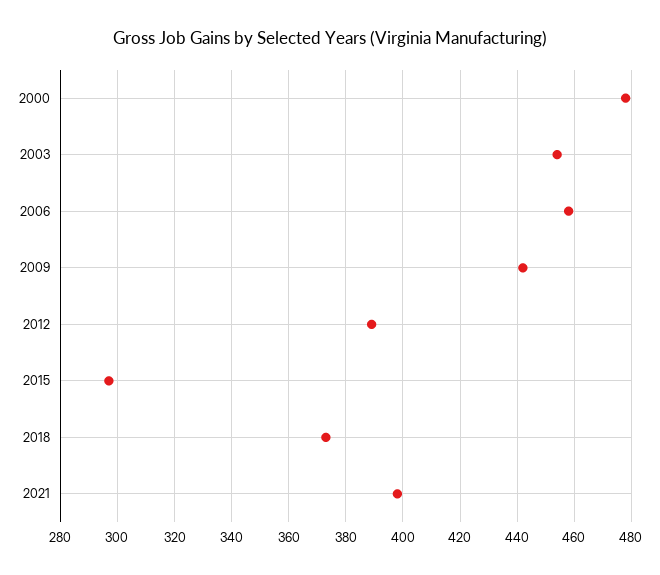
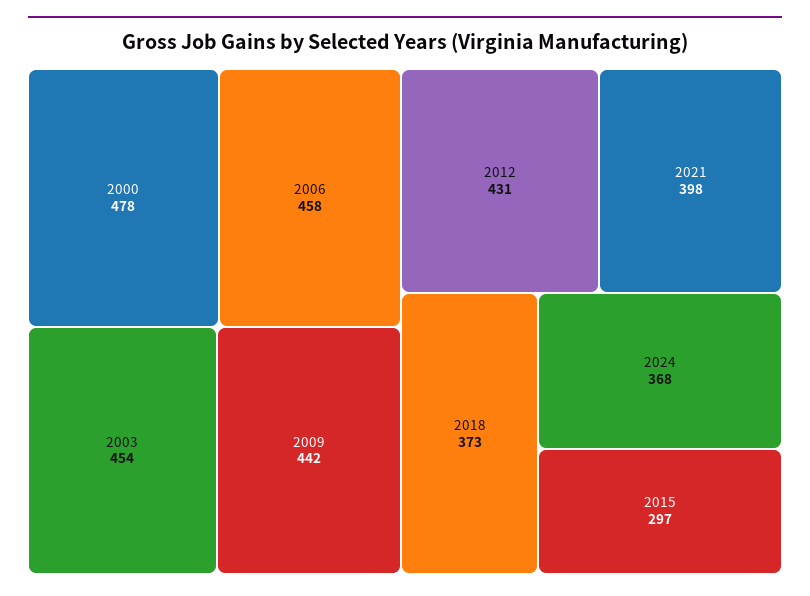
2012: 390 -> 431
2024: none -> 368

